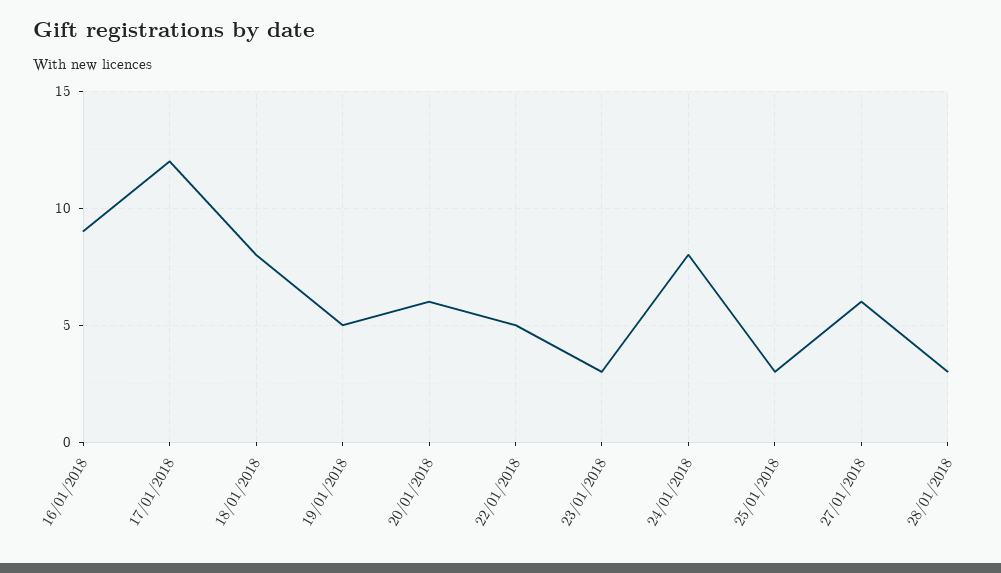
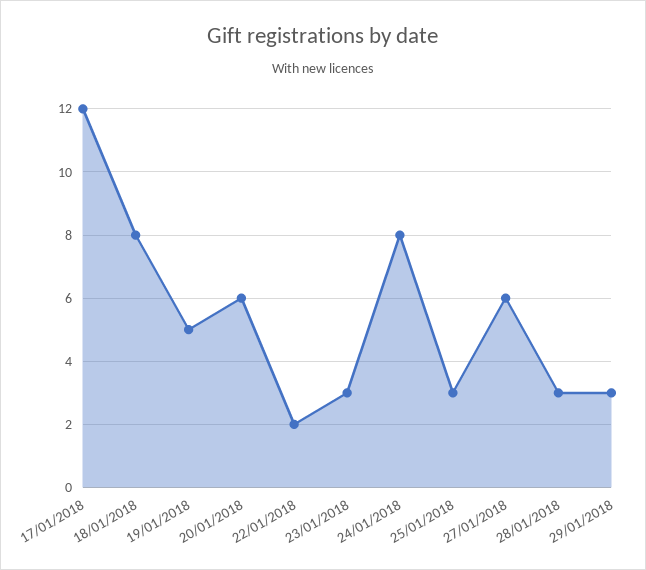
16/01/2018: 9 -> none
22/01/2018: 5 -> 2
29/01/2018: none -> 3

